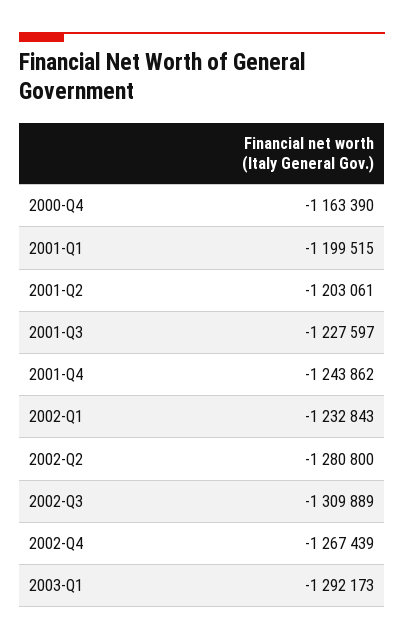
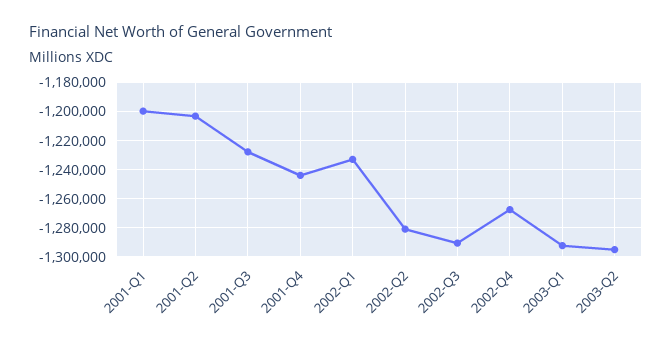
2000-Q4: -1163390 -> none
2002-Q3: -1309889 -> -1290000
2003-Q2: none -> -1295000

